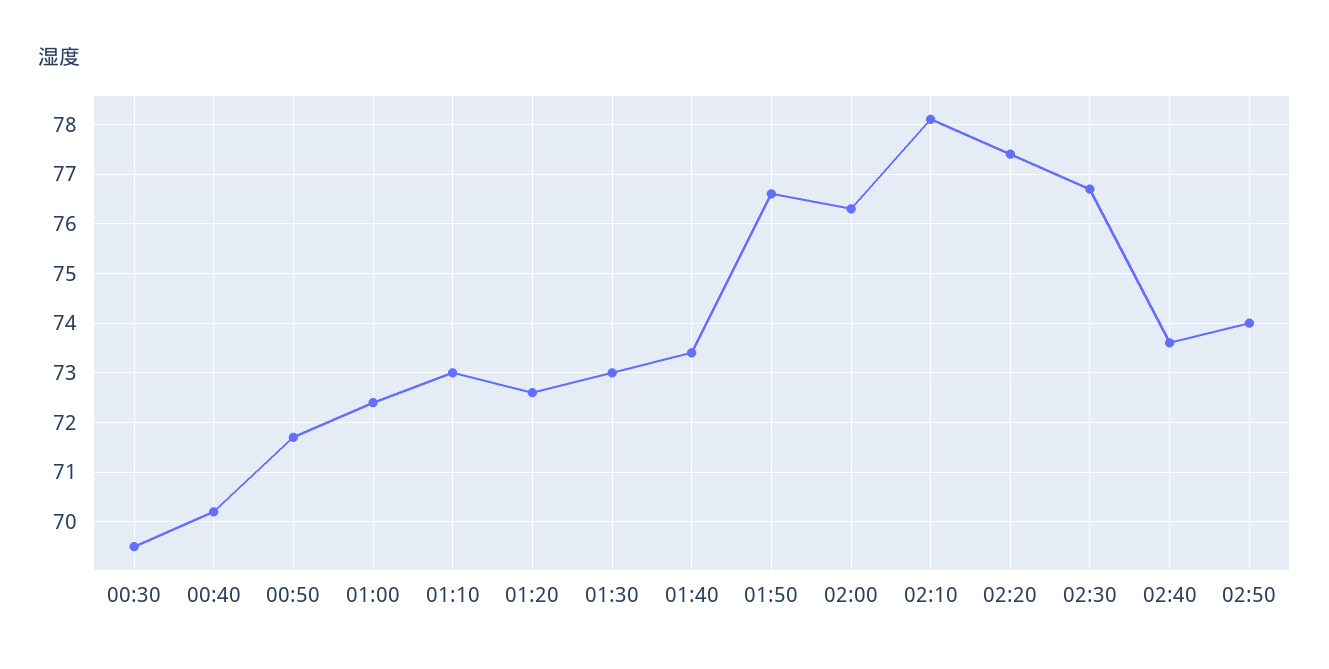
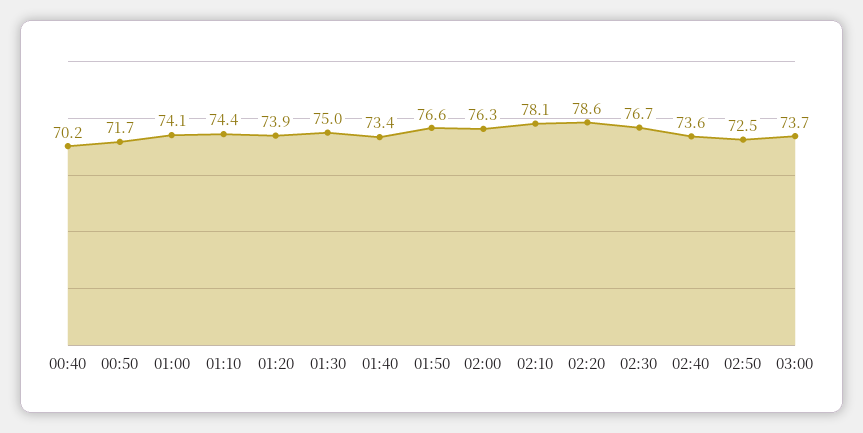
00:30: 69.5 -> none
01:00: 72.5 -> 74.1
01:10: 73 -> 74.4
01:20: 72.5 -> 73.9
01:30: 73 -> 75
02:20: 77.5 -> 78.6
02:50: 74 -> 72.5
03:00: none -> 73.7

